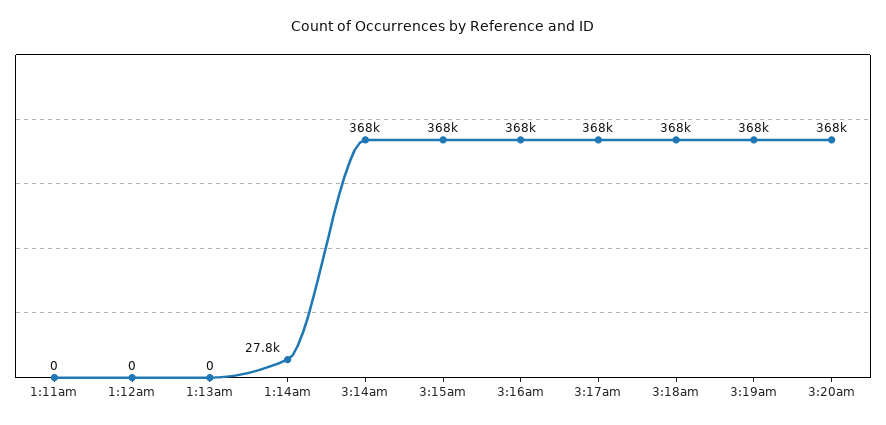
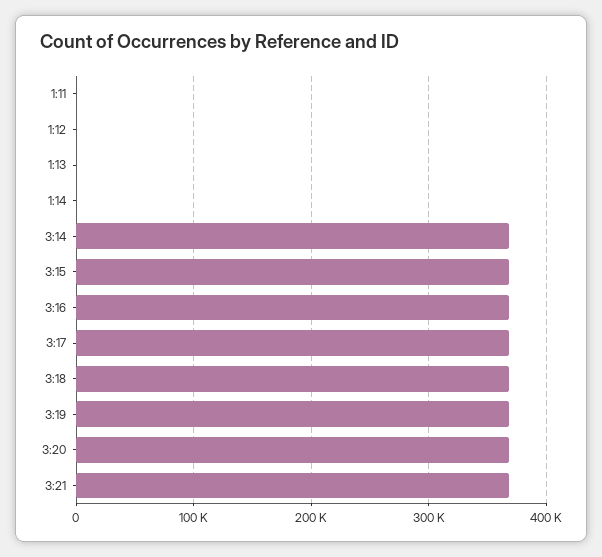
1:14am: 27800 -> 0
3:21: none -> 370000

